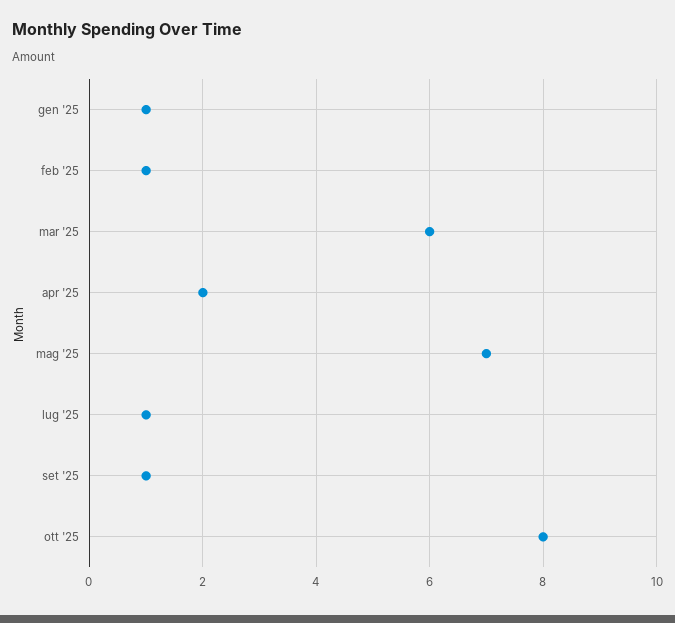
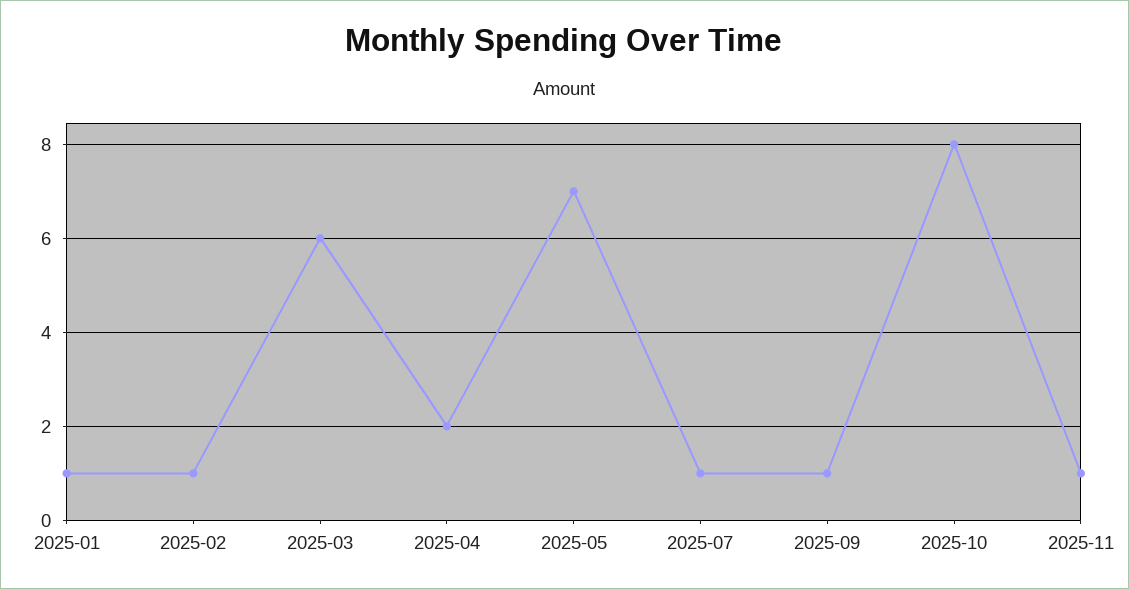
2025-11: none -> 1

